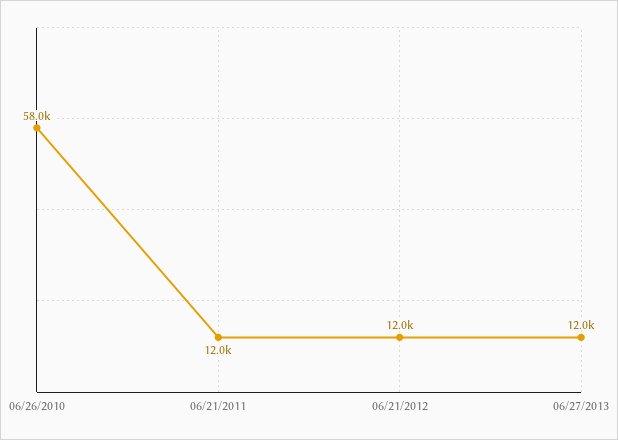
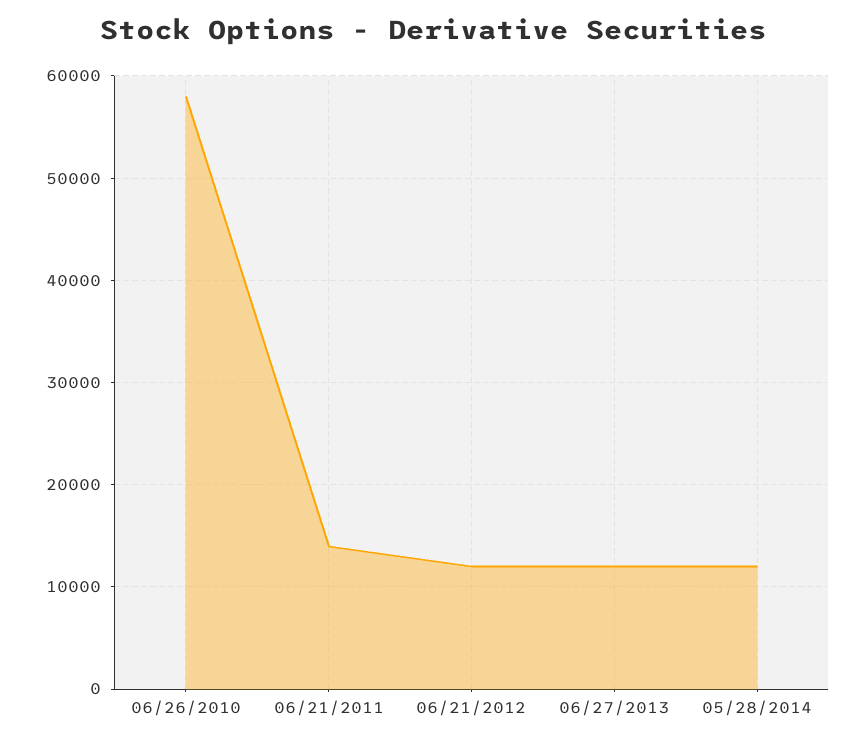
06/21/2011: 12000 -> 14000
05/28/2014: none -> 12000

